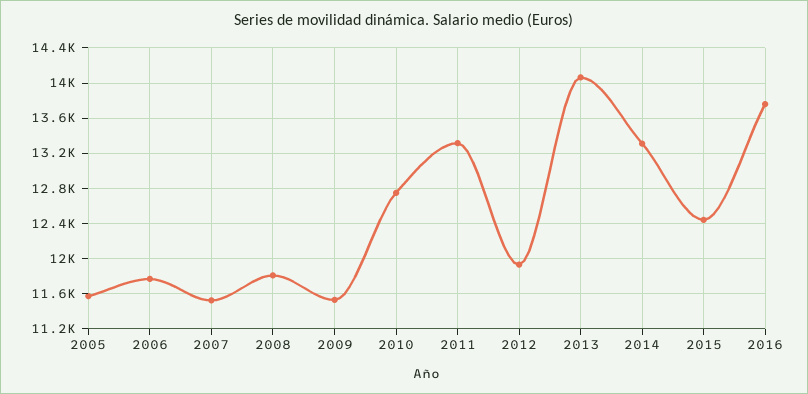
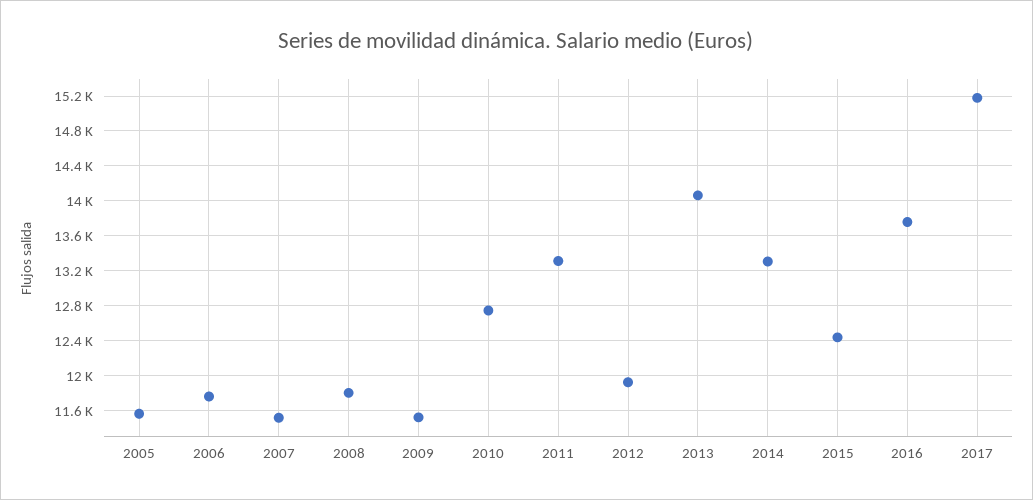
2017: none -> 15200

